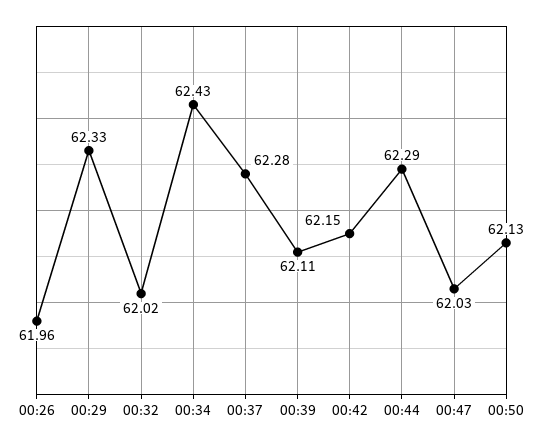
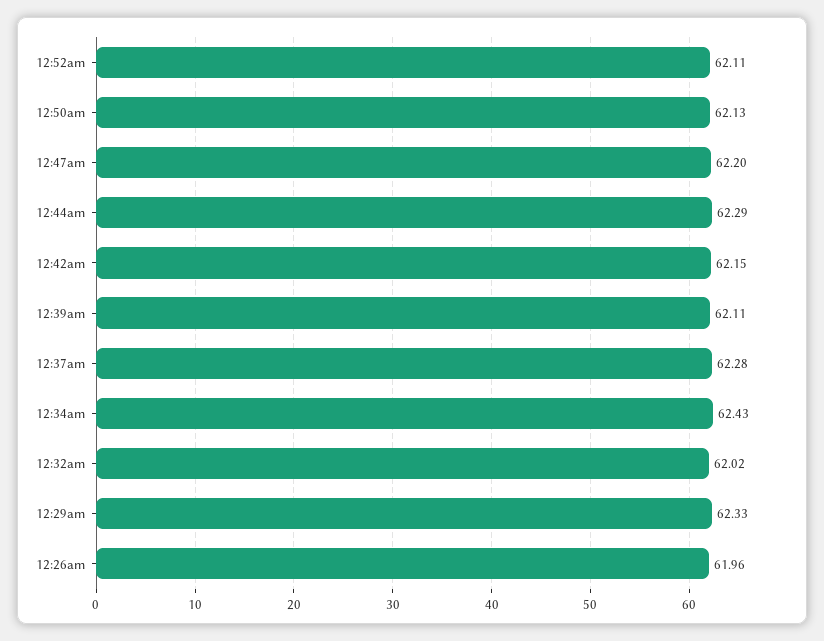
00:47: 62.03 -> 62.2
12:52am: none -> 62.11

